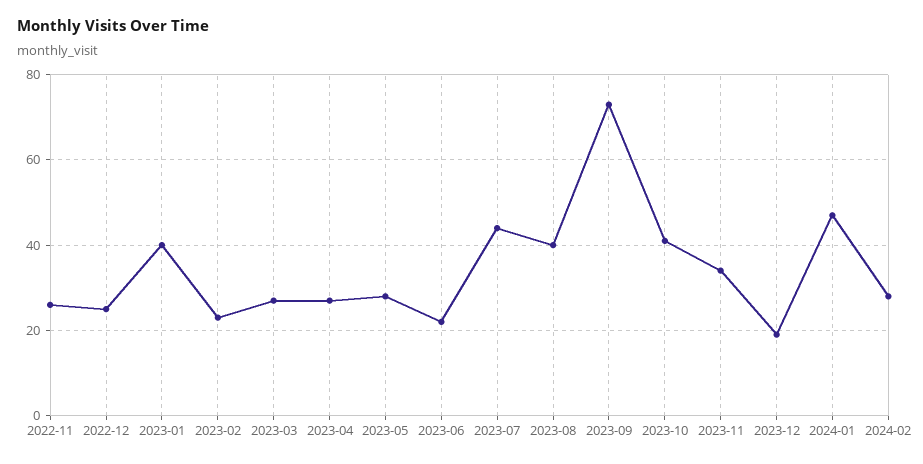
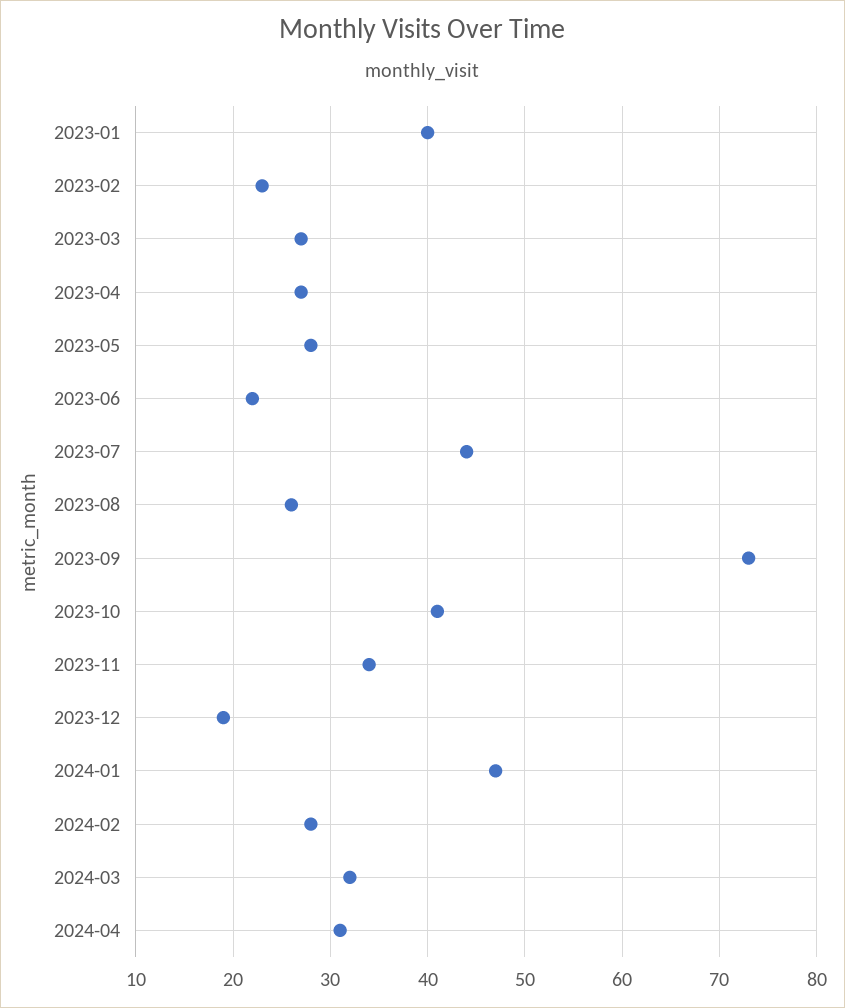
2022-11: 25 -> none
2022-12: 25 -> none
2023-08: 40 -> 26
2024-03: none -> 32
2024-04: none -> 31

